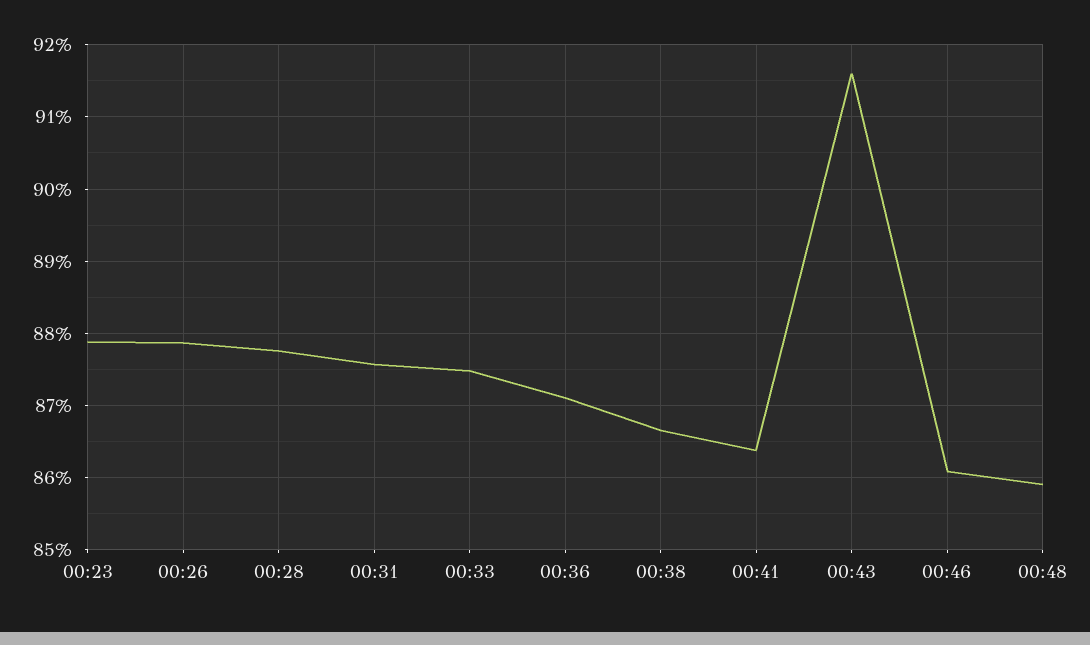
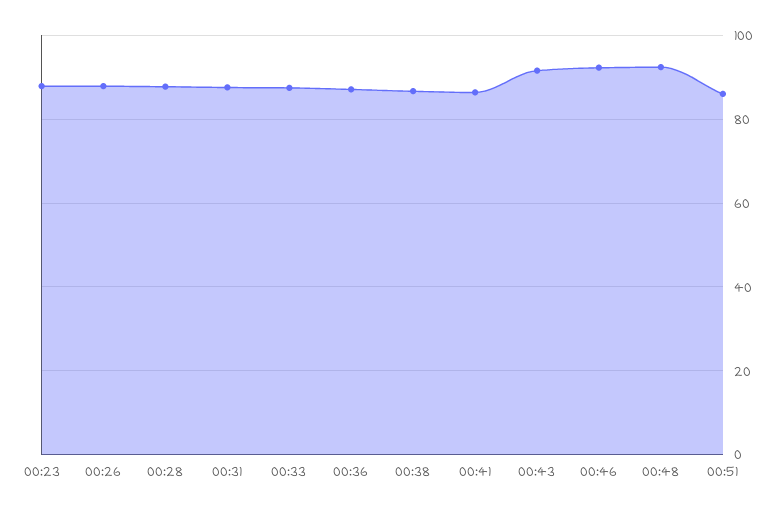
00:46: 86.1 -> 92
00:48: 85.9 -> 92
00:51: none -> 86

